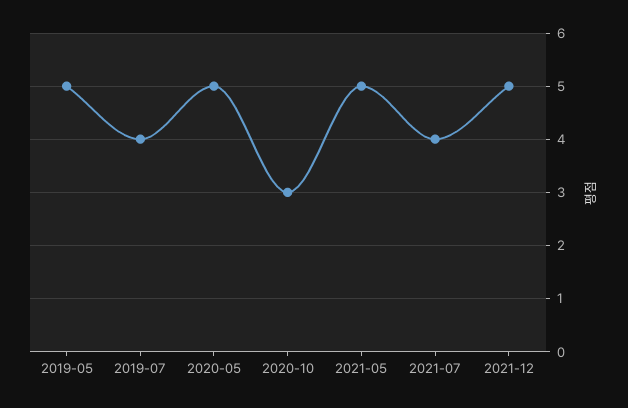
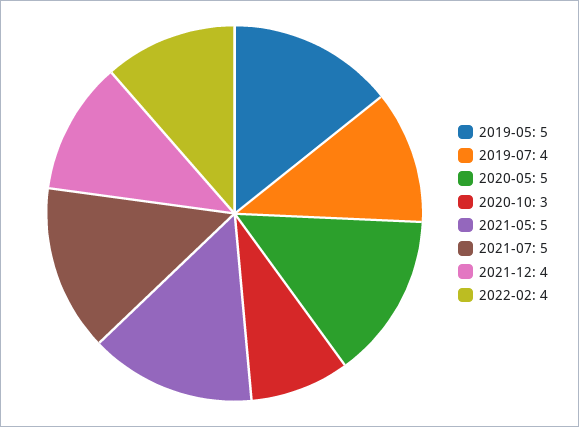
2021-07: 4 -> 5
2021-12: 5 -> 4
2022-02: none -> 4

